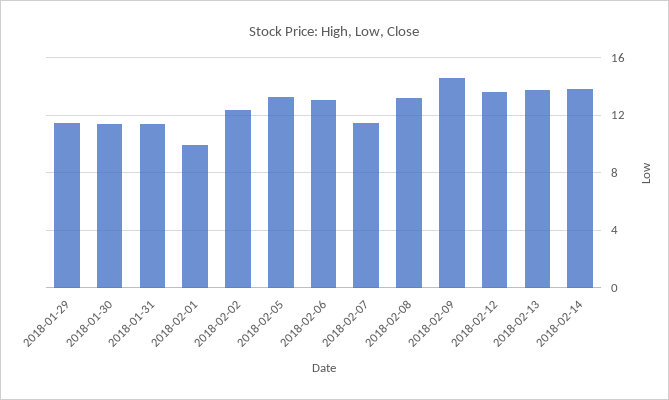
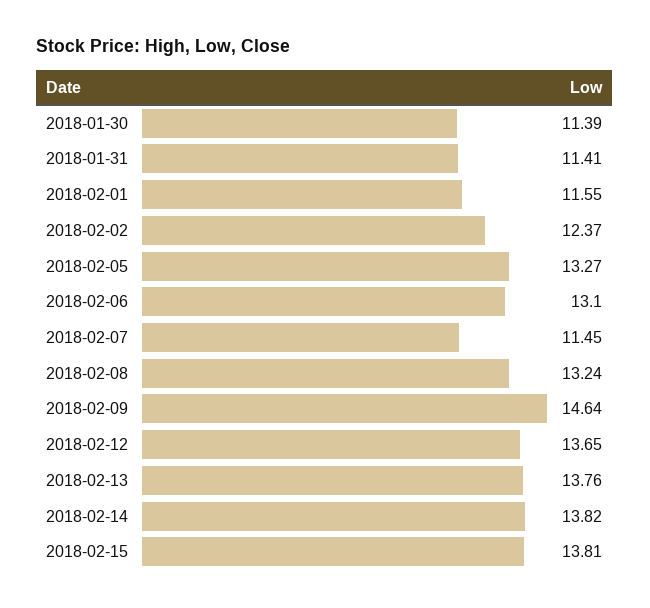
2018-01-29: 11.5 -> none
2018-02-01: 10 -> 11.55
2018-02-15: none -> 13.81

